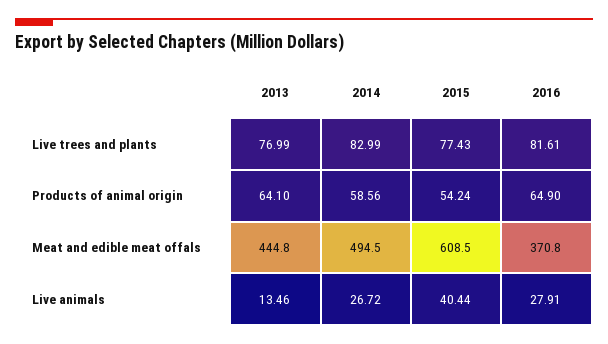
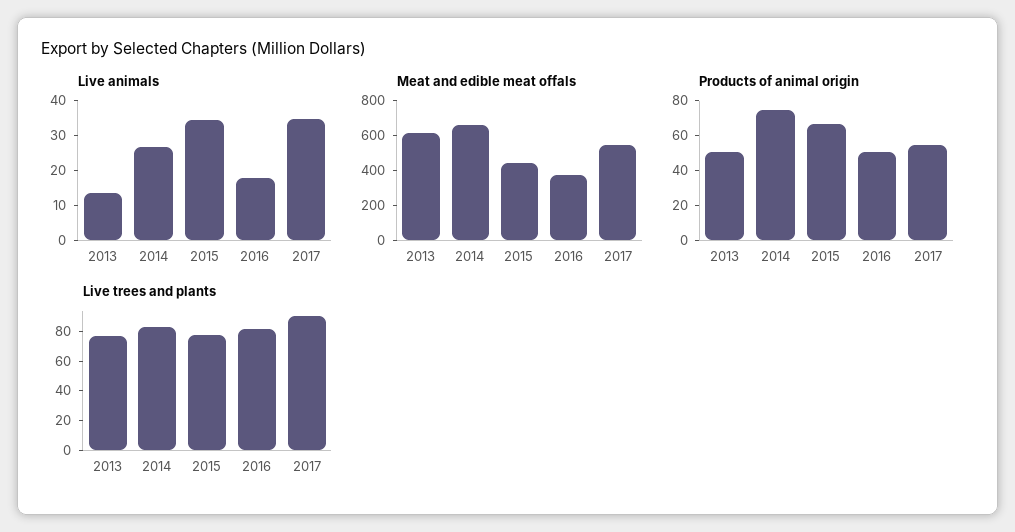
Products of animal origin, 2013: 64.1 -> 50
Products of animal origin, 2014: 58.56 -> 75
Products of animal origin, 2015: 54.24 -> 65
Products of animal origin, 2016: 64.9 -> 50
Meat and edible meat offals, 2013: 444.8 -> 600
Meat and edible meat offals, 2014: 494.5 -> 650
Meat and edible meat offals, 2015: 608.5 -> 450
Live animals, 2015: 40.44 -> 35
Live animals, 2016: 27.91 -> 17.5
Live animals, 2017: none -> 35
Meat and edible meat offals, 2017: none -> 550
Products of animal origin, 2017: none -> 55
Live trees and plants, 2017: none -> 90

